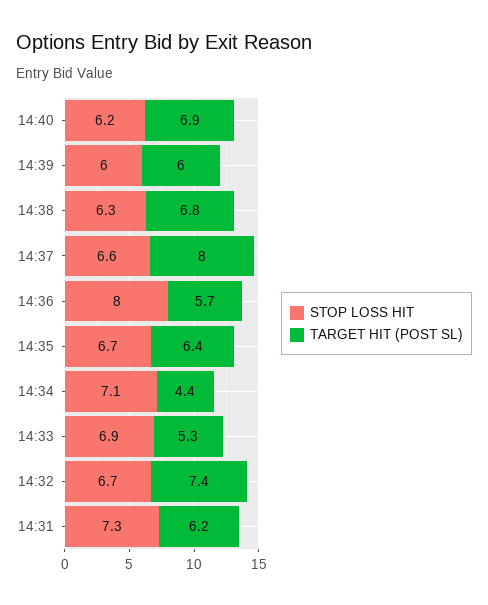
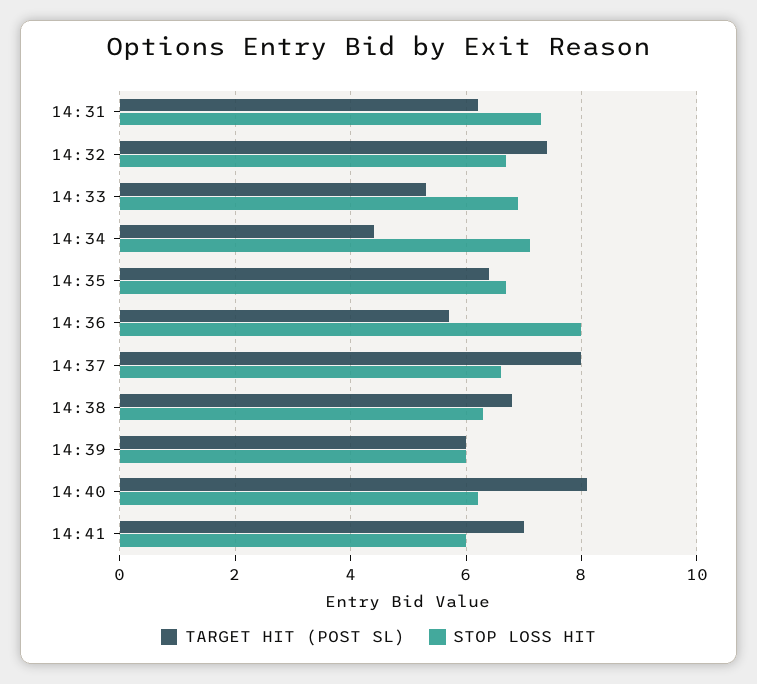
TARGET HIT (POST SL), 14:40: 6.9 -> 8
TARGET HIT (POST SL), 14:41: none -> 7
STOP LOSS HIT, 14:41: none -> 6

